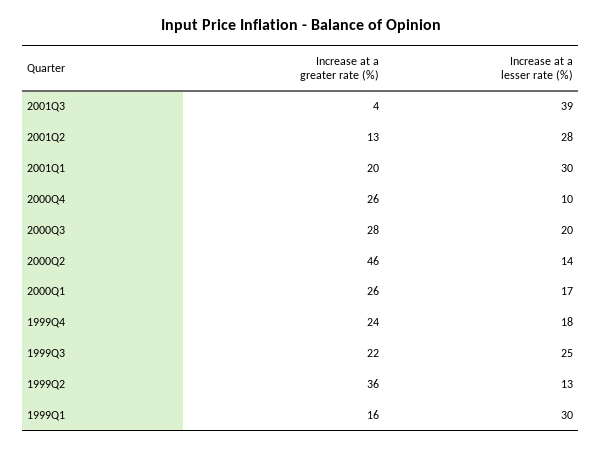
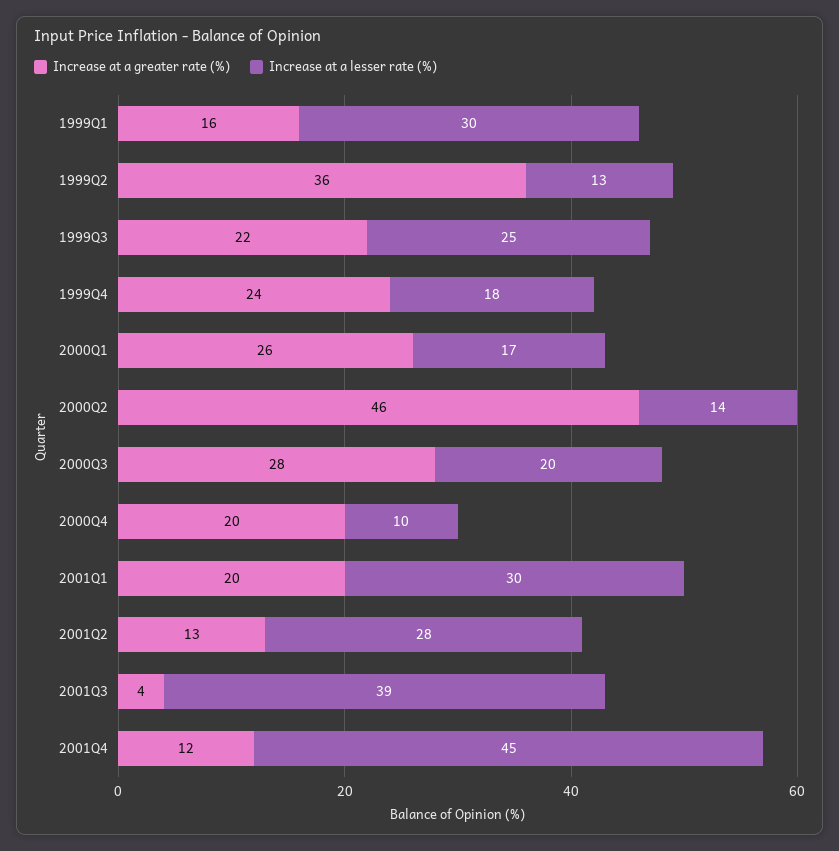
Increase at a greater rate (%), 2000Q4: 26 -> 20
Increase at a greater rate (%), 2001Q4: none -> 12
Increase at a lesser rate (%), 2001Q4: none -> 45

